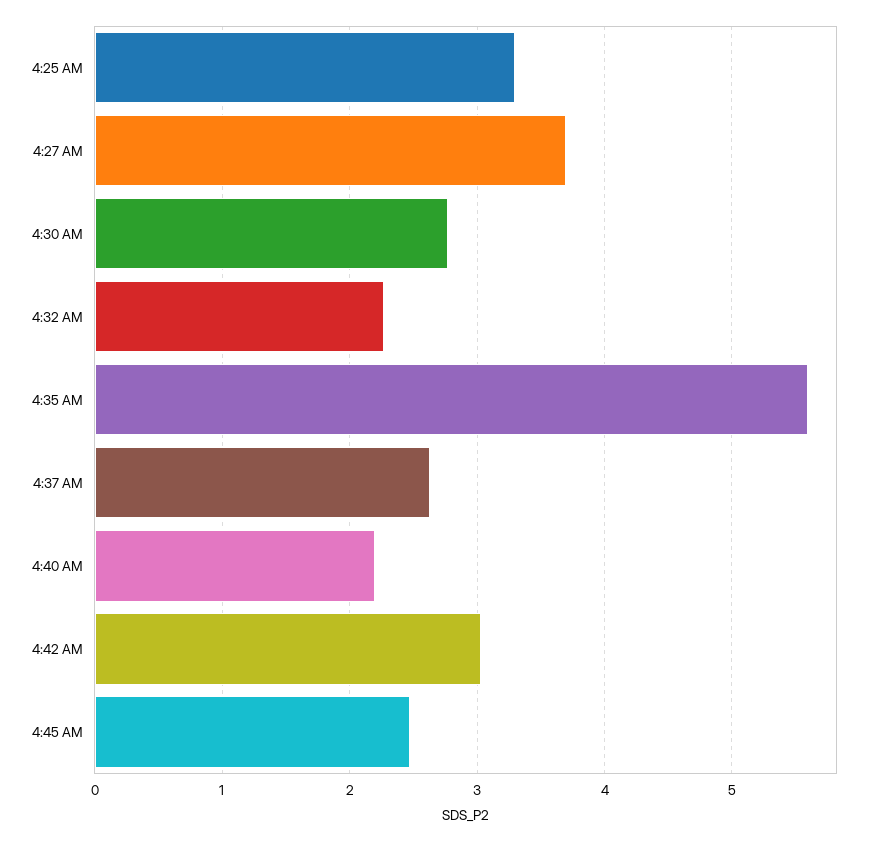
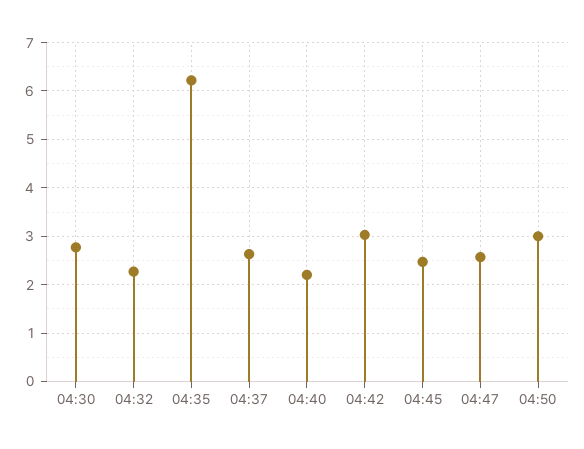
4:25 AM: 3.3 -> none
4:27 AM: 3.7 -> none
4:35 AM: 5.6 -> 6.2
04:47: none -> 2.6
04:50: none -> 3

